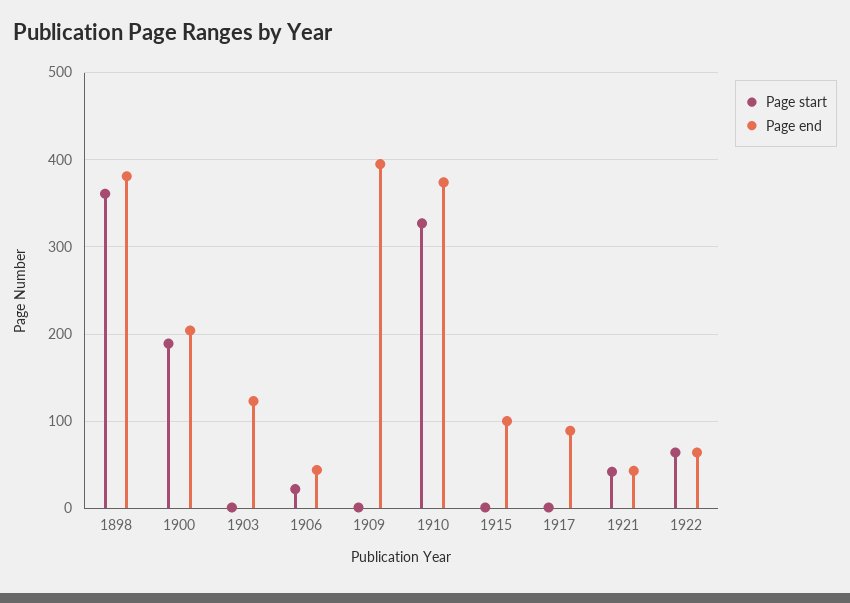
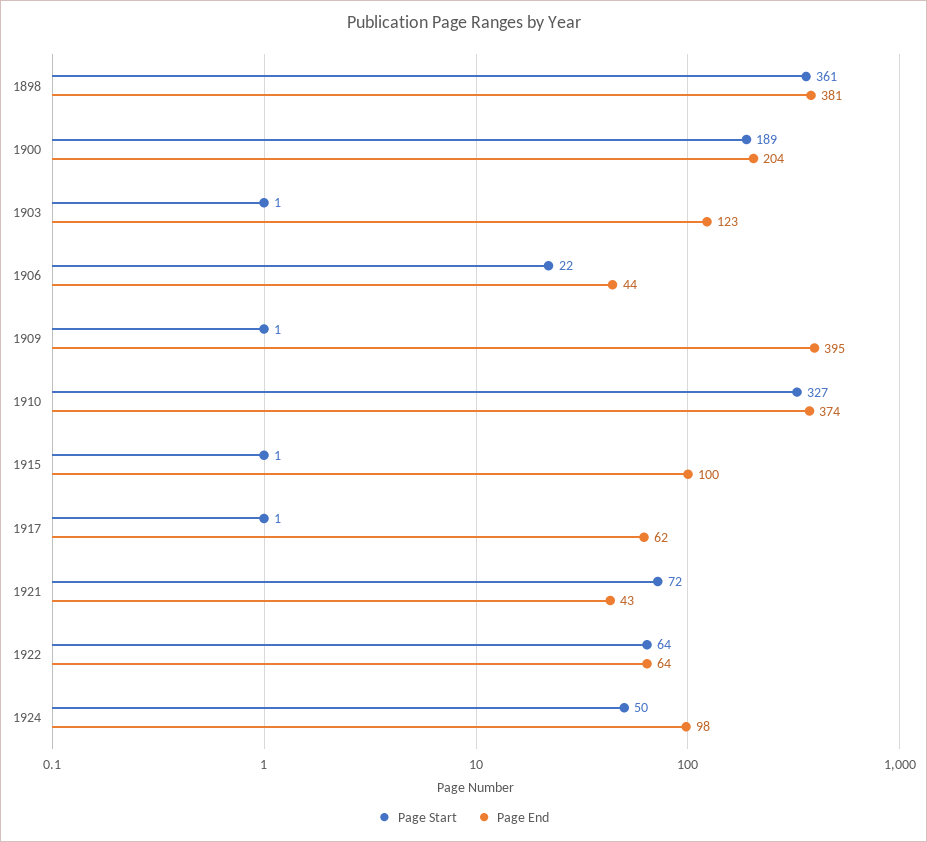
Page end, 1917: 90 -> 62
Page start, 1921: 40 -> 72
Page start, 1924: none -> 50
Page end, 1924: none -> 98

